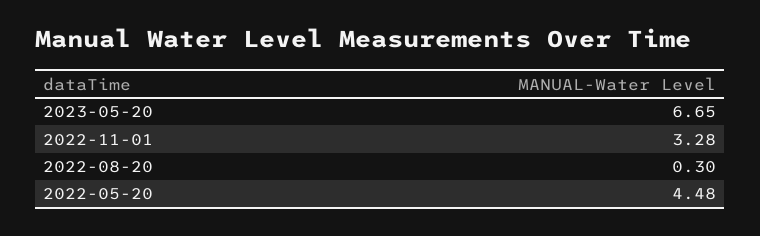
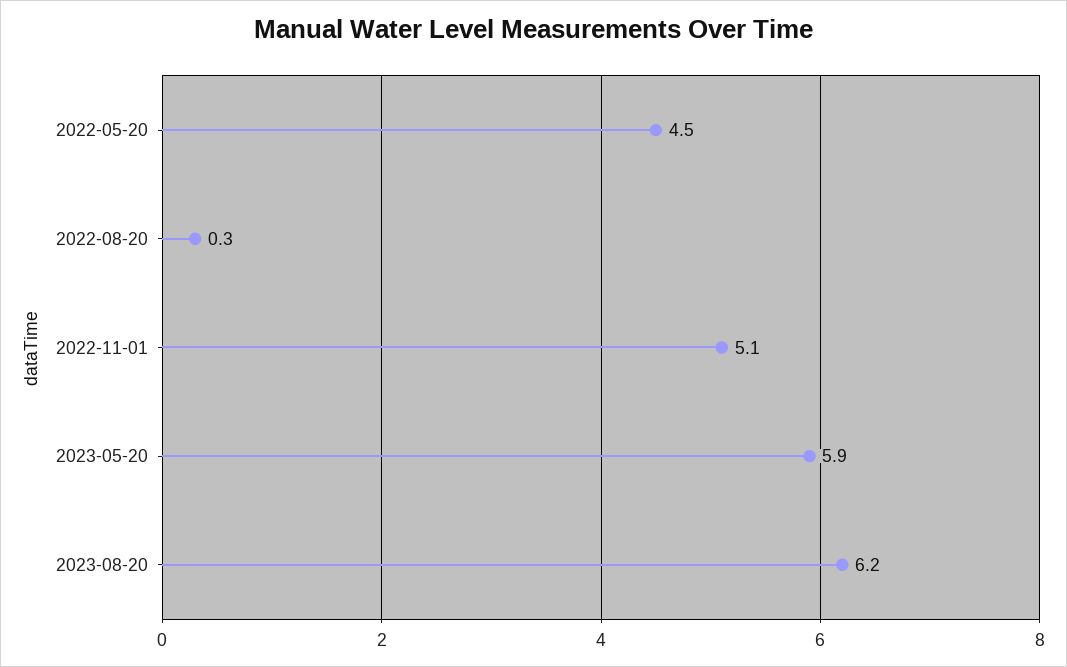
2023-05-20: 6.65 -> 5.9
2022-11-01: 3.28 -> 5.1
2023-08-20: none -> 6.2

